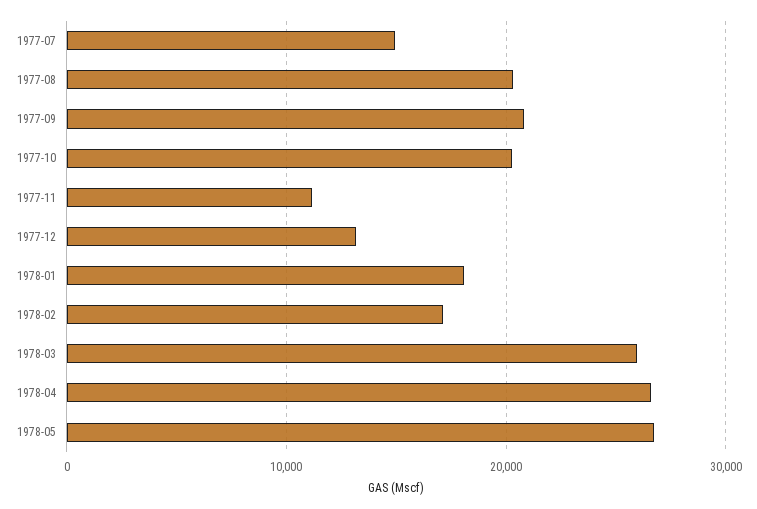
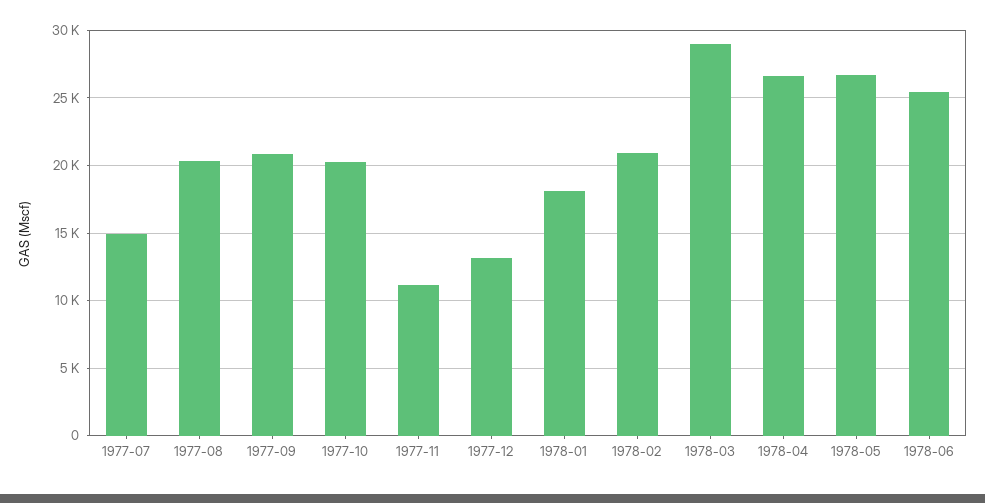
1978-02: 17000 -> 21000
1978-03: 26000 -> 29000
1978-06: none -> 25500

